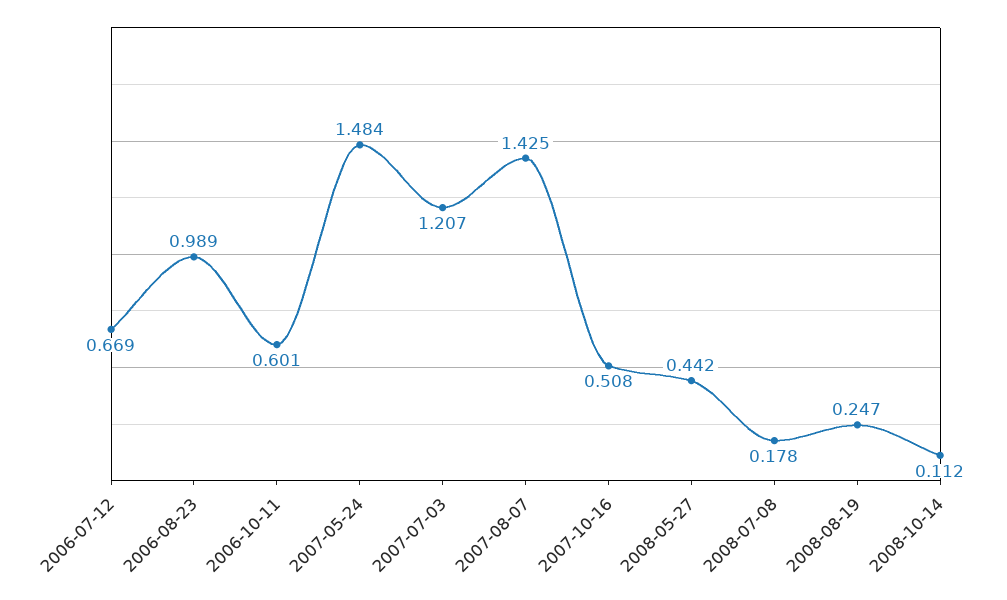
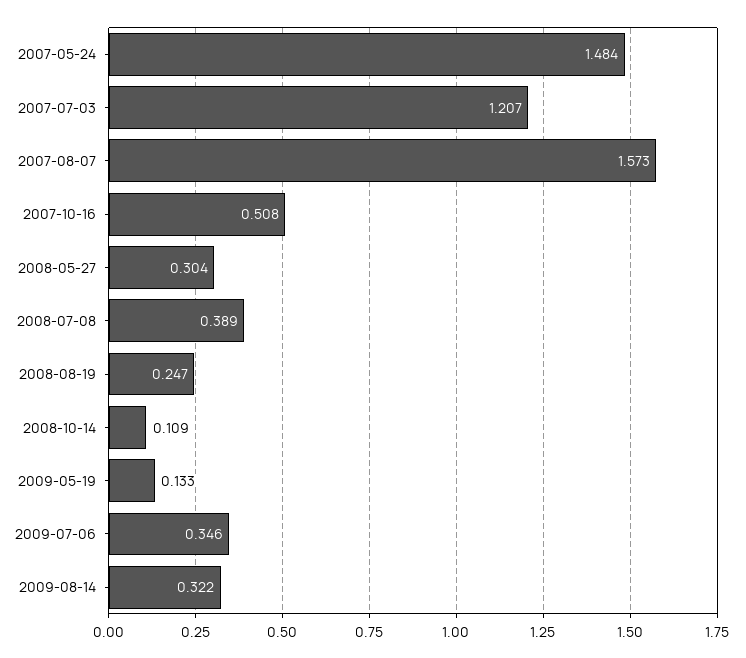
2006-07-12: 0.669 -> none
2006-08-23: 0.989 -> none
2006-10-11: 0.601 -> none
2007-08-07: 1.425 -> 1.573
2008-05-27: 0.442 -> 0.304
2008-07-08: 0.178 -> 0.389
2008-10-14: 0.112 -> 0.109
2009-05-19: none -> 0.133
2009-07-06: none -> 0.346
2009-08-14: none -> 0.322

